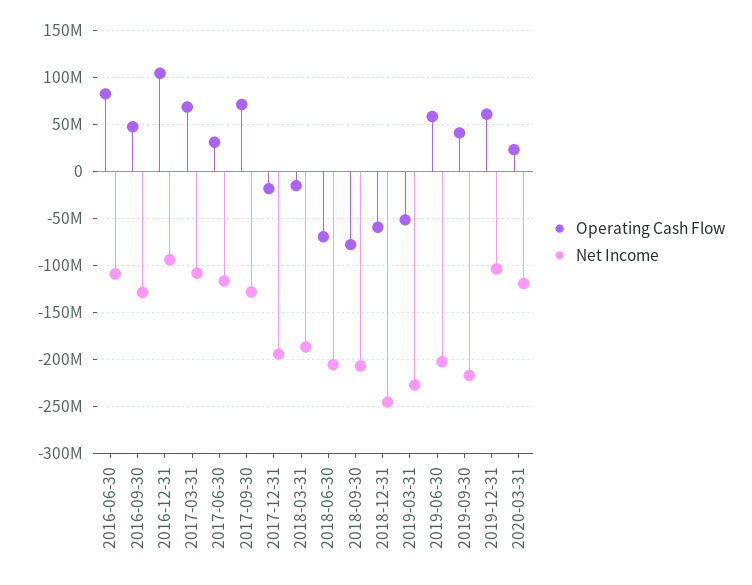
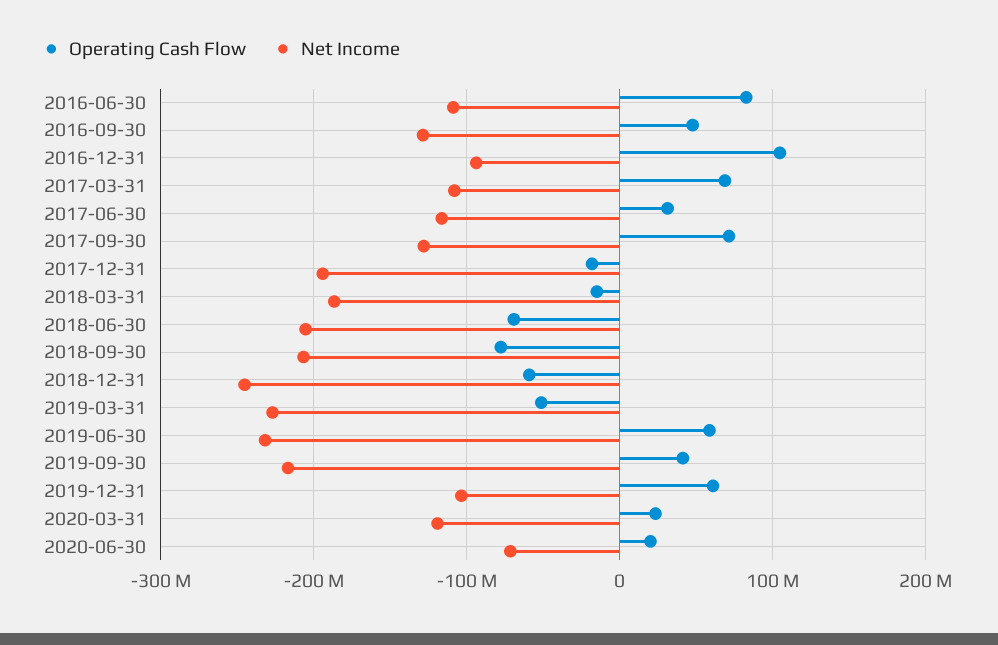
Net Income, 2019-06-30: -200000000 -> -230000000
Operating Cash Flow, 2020-06-30: none -> 20000000
Net Income, 2020-06-30: none -> -70000000

